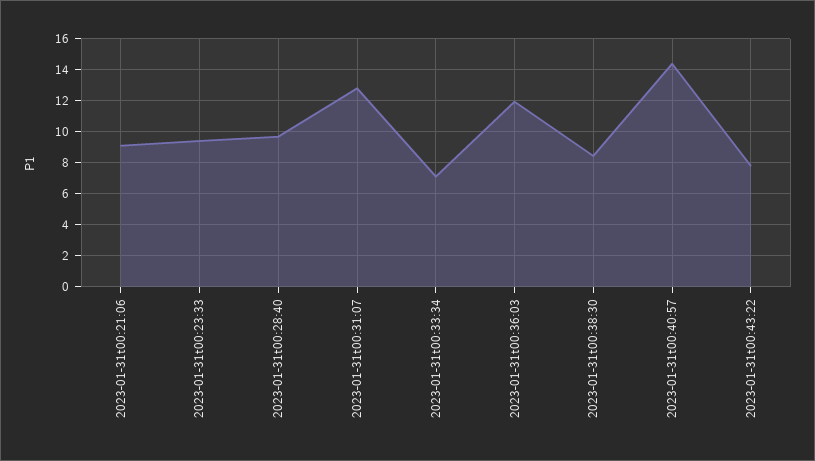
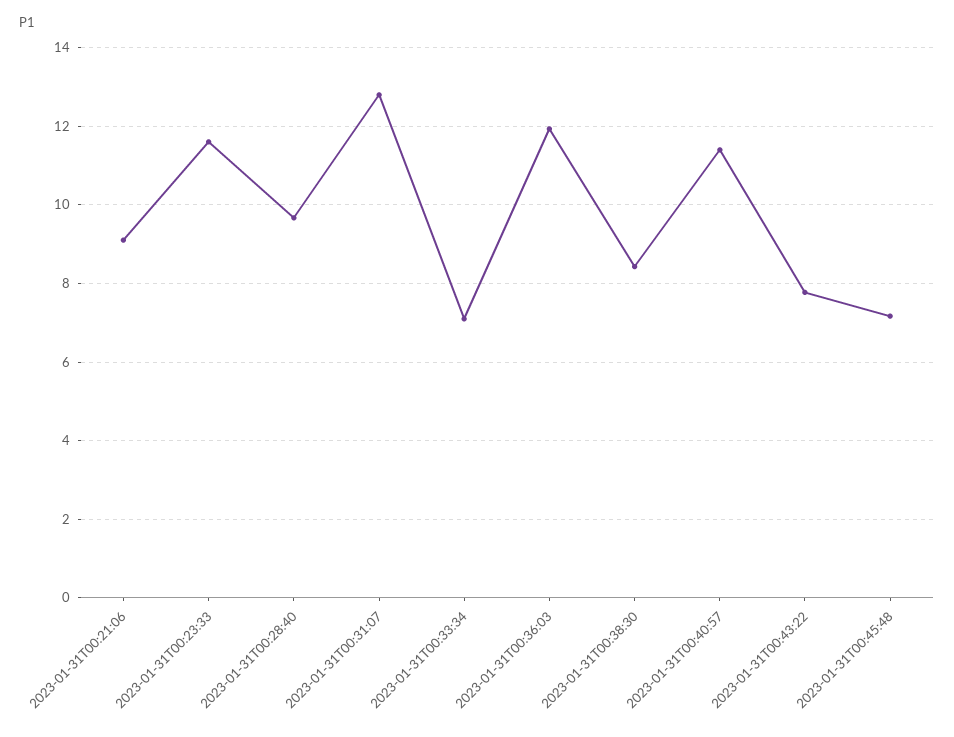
2023-01-31t00:23:33: 9.5 -> 11.6
2023-01-31t00:40:57: 14.5 -> 11.4
2023-01-31T00:45:48: none -> 7.2

